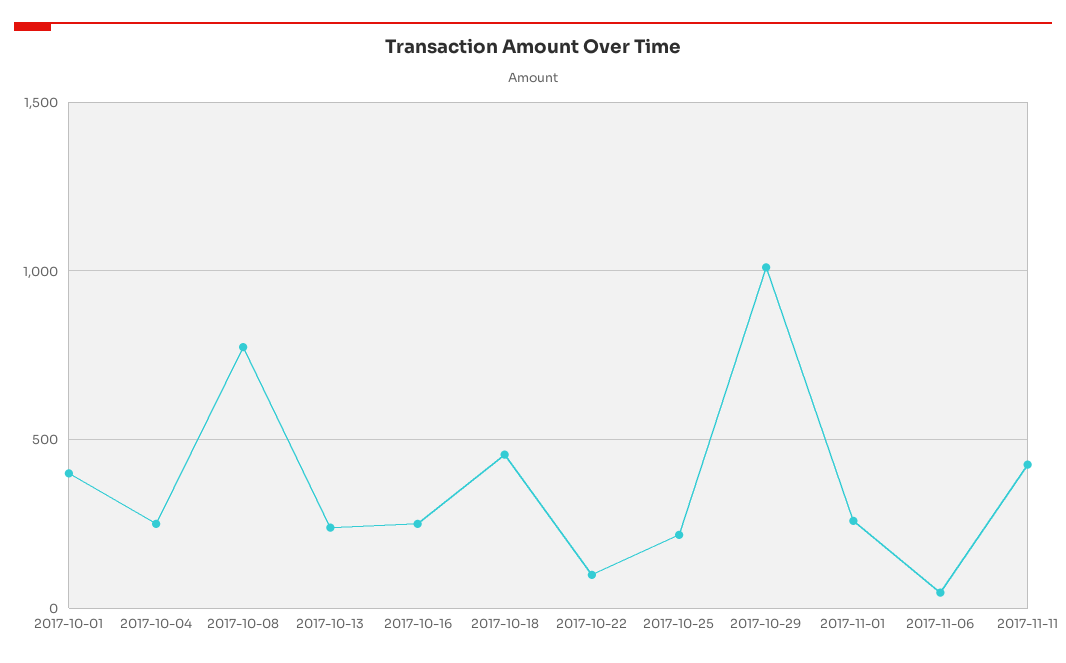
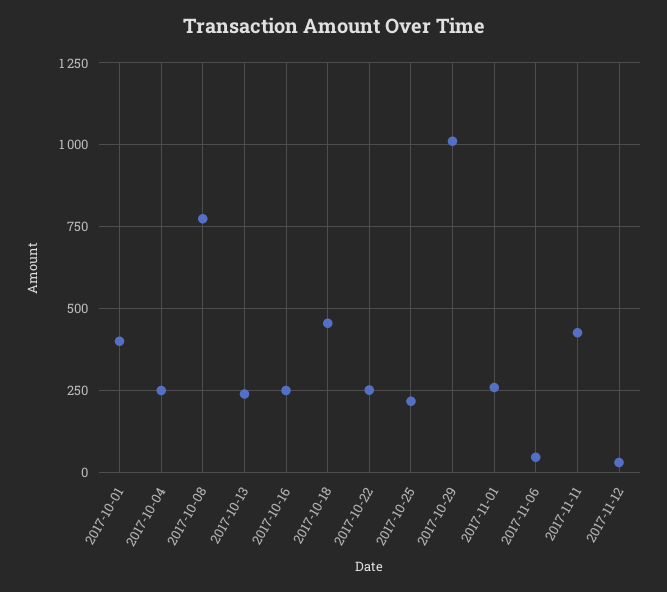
2017-10-22: 100 -> 250
2017-11-12: none -> 25

